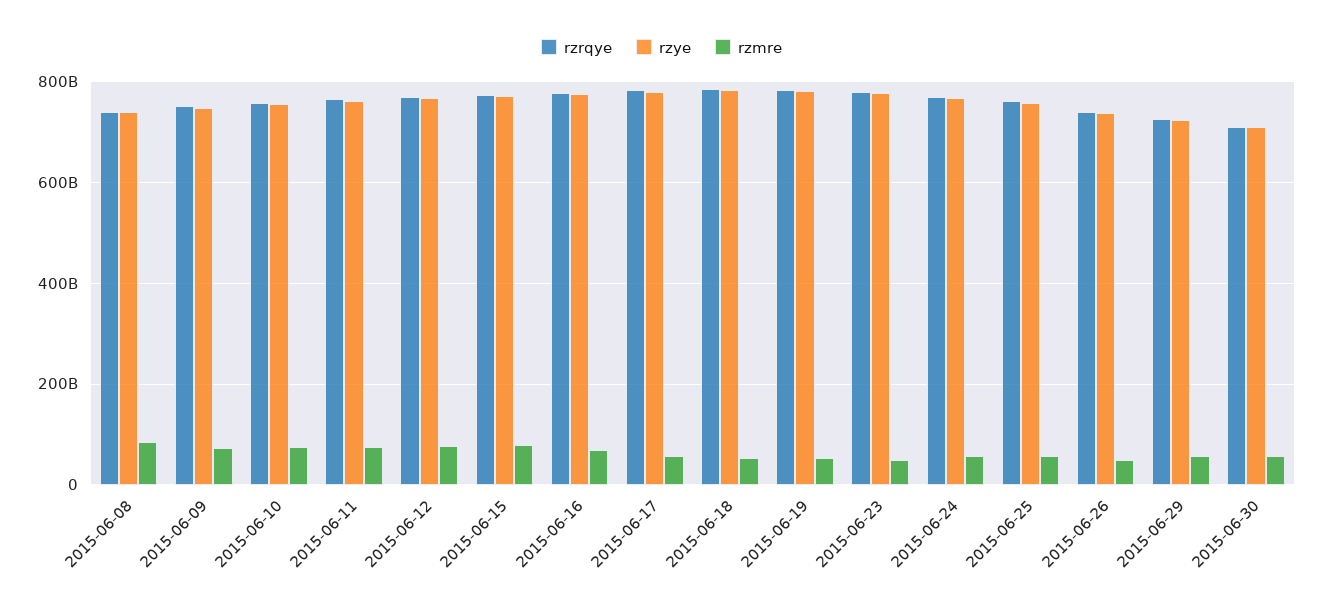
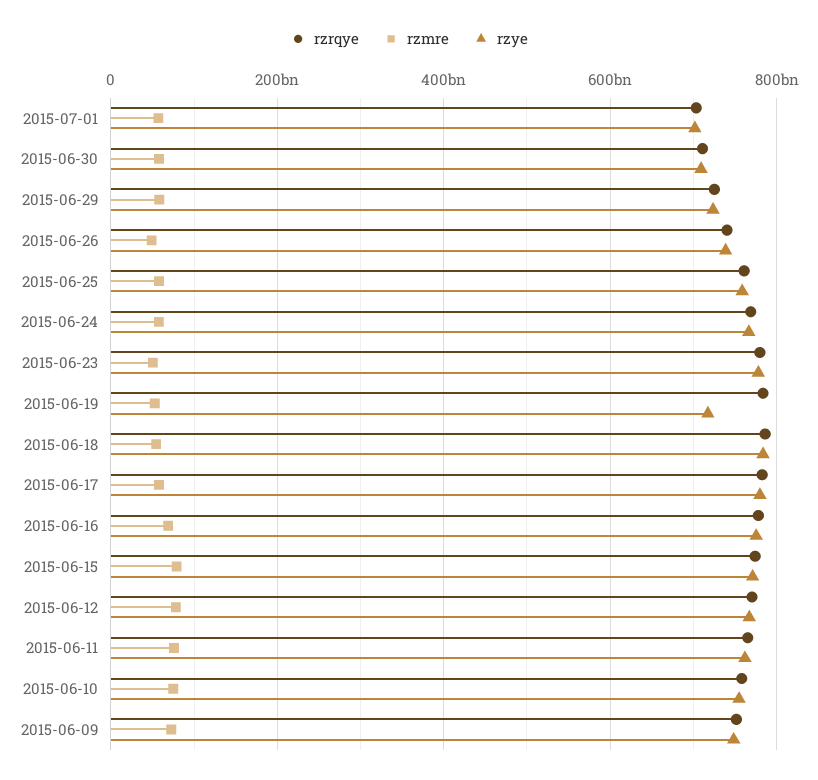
rzrqye, 2015-06-08: 740000000000 -> none
rzye, 2015-06-08: 740000000000 -> none
rzmre, 2015-06-08: 80000000000 -> none
rzye, 2015-06-19: 780000000000 -> 720000000000
rzrqye, 2015-07-01: none -> 700000000000
rzmre, 2015-07-01: none -> 60000000000
rzye, 2015-07-01: none -> 700000000000

